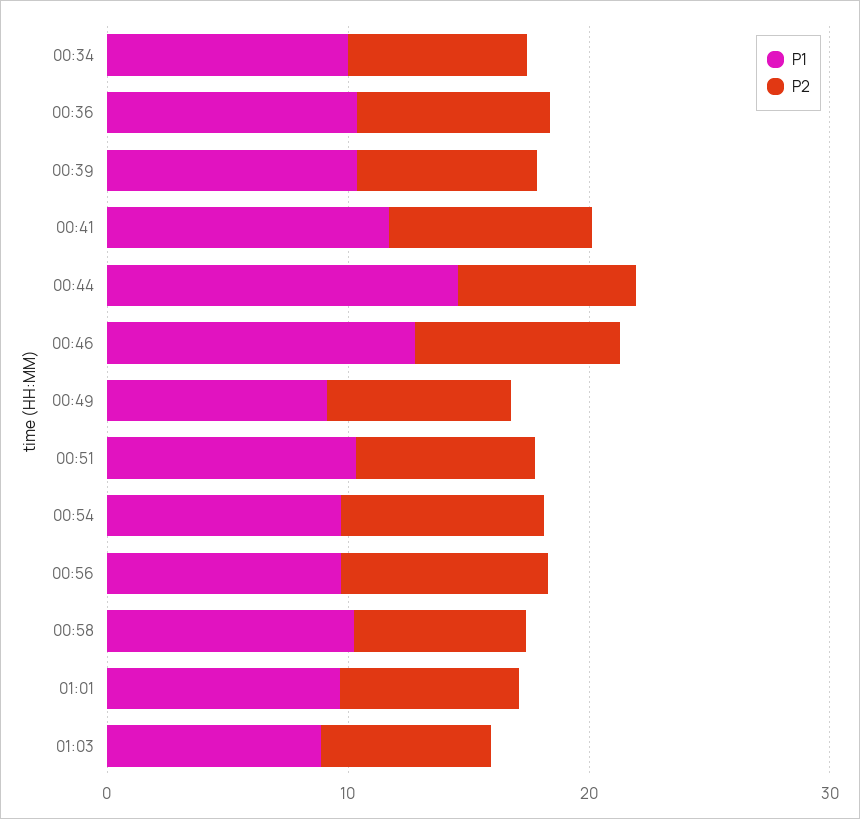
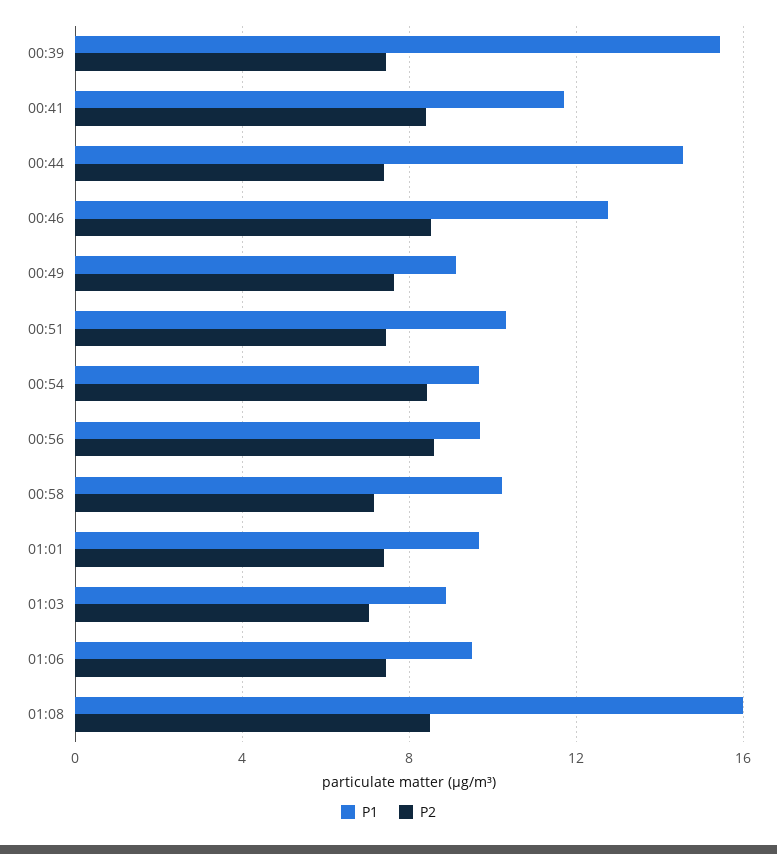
P1, 00:34: 10 -> none
P2, 00:34: 8 -> none
P1, 00:36: 10 -> none
P2, 00:36: 8 -> none
P1, 00:39: 10 -> 15.5
P1, 01:06: none -> 9.5
P2, 01:06: none -> 7.5
P1, 01:08: none -> 16
P2, 01:08: none -> 8.5

